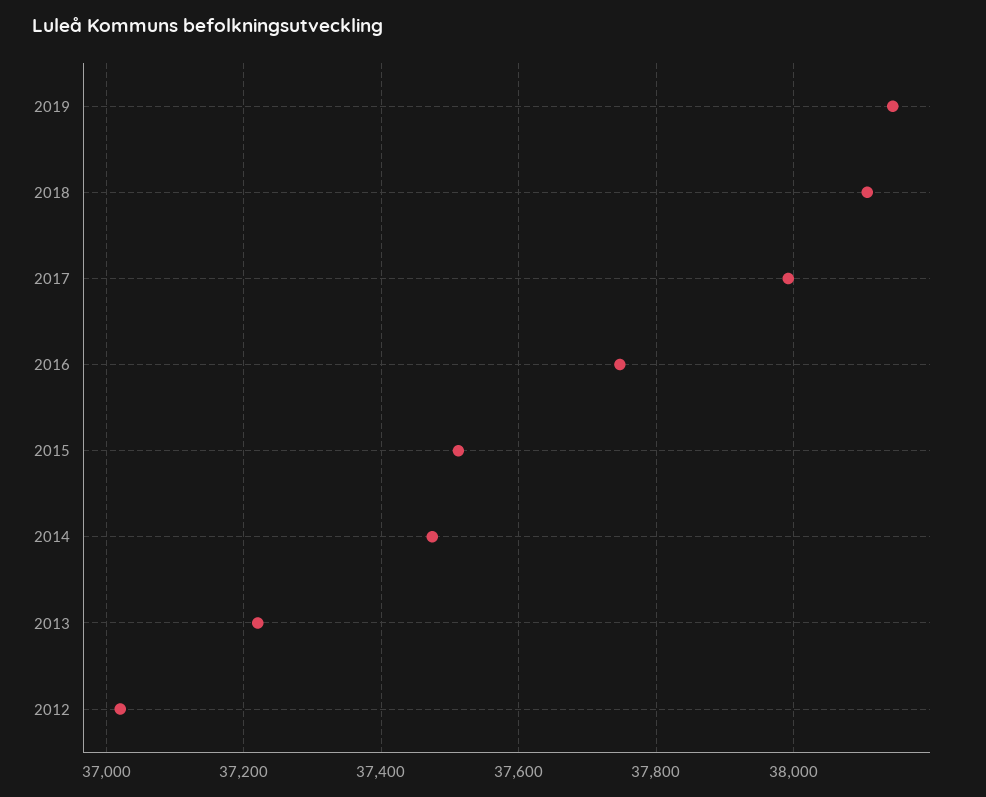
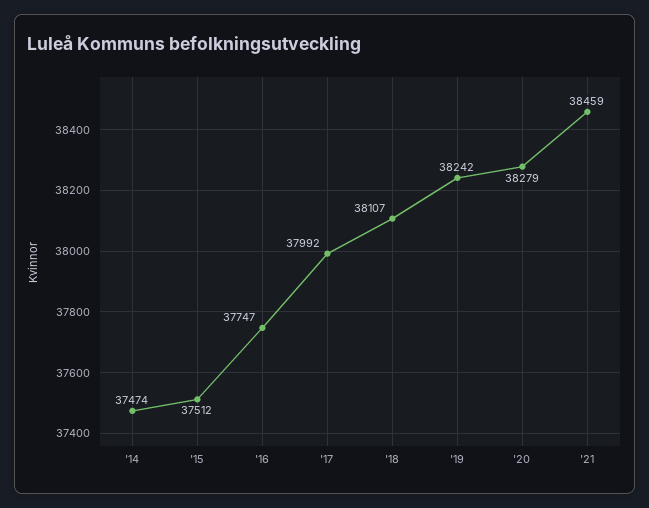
2019: 38140 -> 38242
2013: 37220 -> none
2012: 37020 -> none
'20: none -> 38279
'21: none -> 38459

